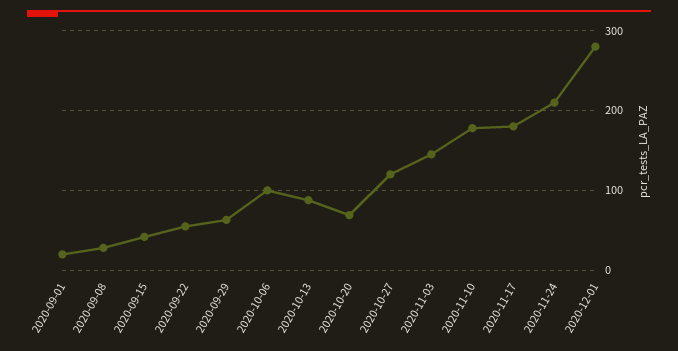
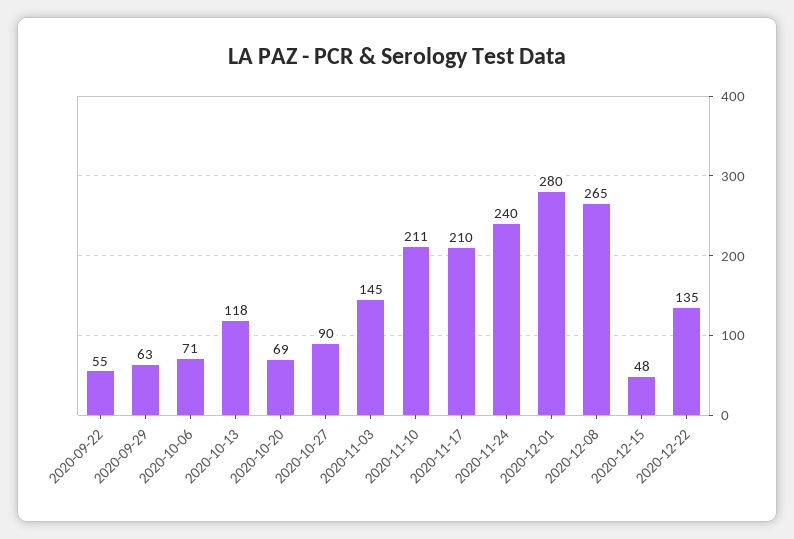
2020-09-01: 20 -> none
2020-09-08: 30 -> none
2020-09-15: 40 -> none
2020-10-06: 100 -> 71
2020-10-13: 90 -> 118
2020-10-27: 120 -> 90
2020-11-10: 180 -> 211
2020-11-17: 180 -> 210
2020-11-24: 210 -> 240
2020-12-08: none -> 265
2020-12-15: none -> 48
2020-12-22: none -> 135

